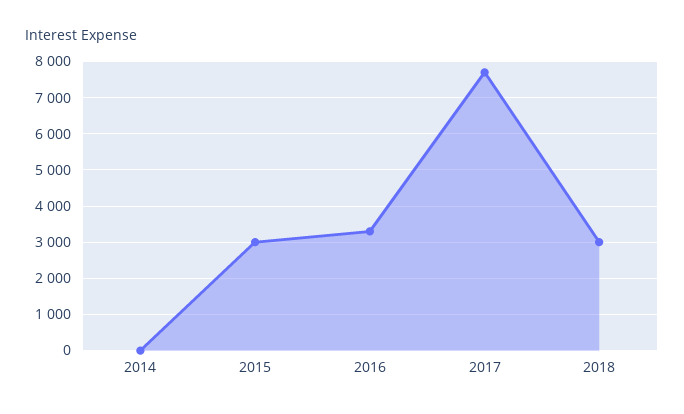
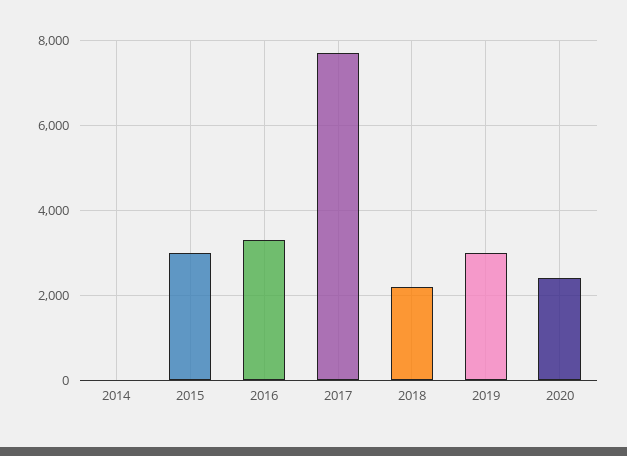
2018: 3000 -> 2200
2019: none -> 3000
2020: none -> 2400

